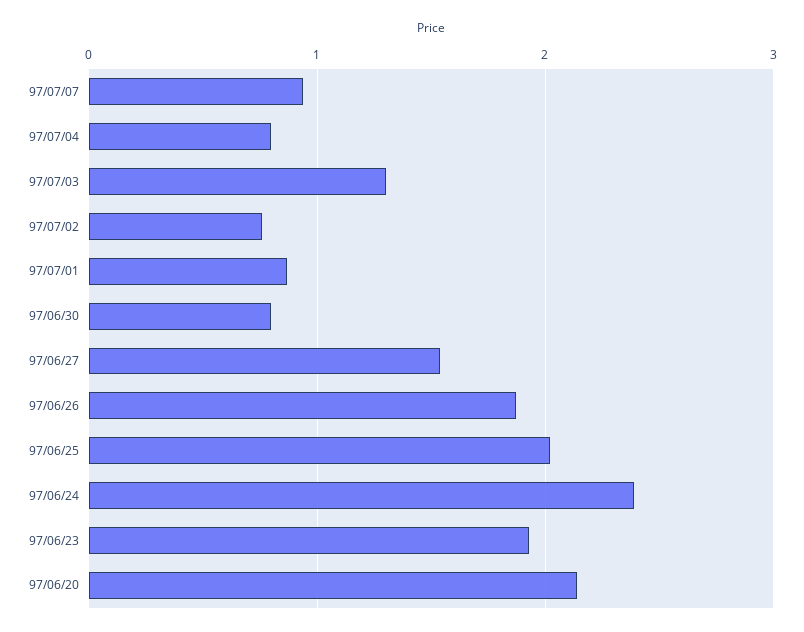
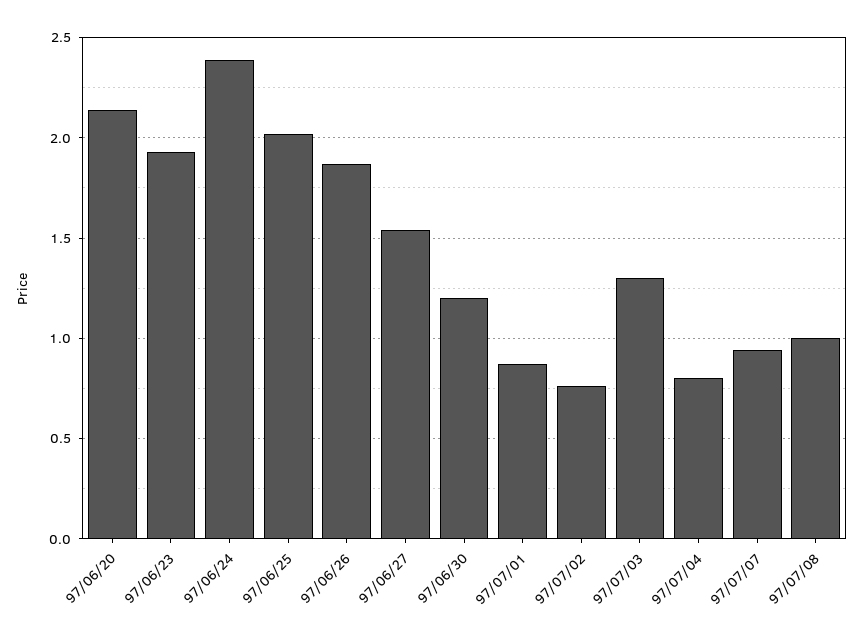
97/06/30: 0.8 -> 1.2
97/07/08: none -> 1

